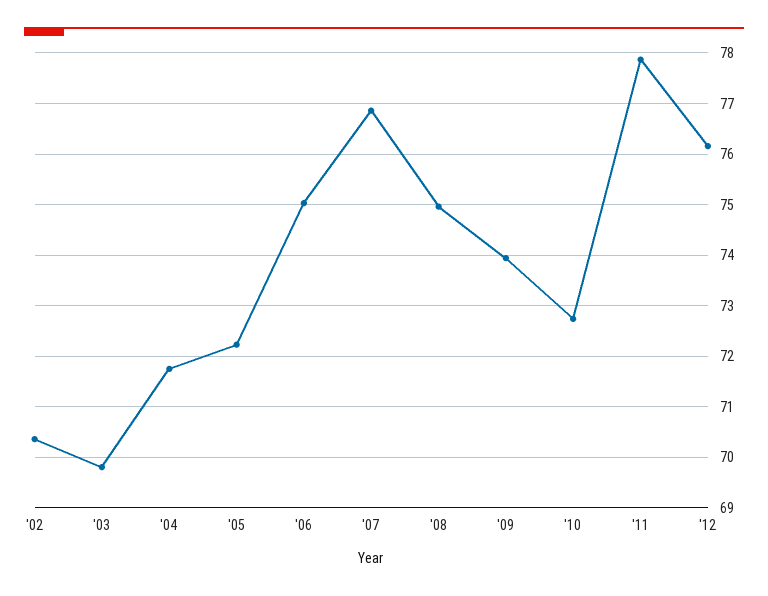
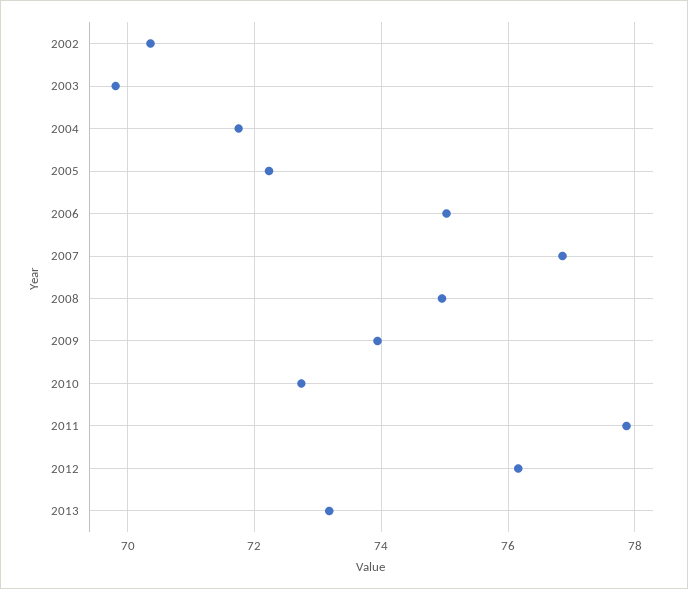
2013: none -> 73.2

